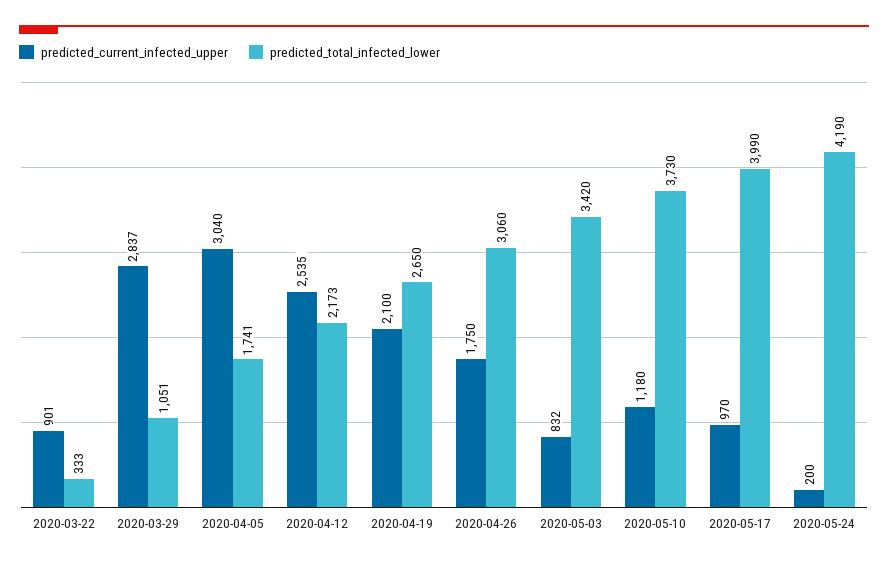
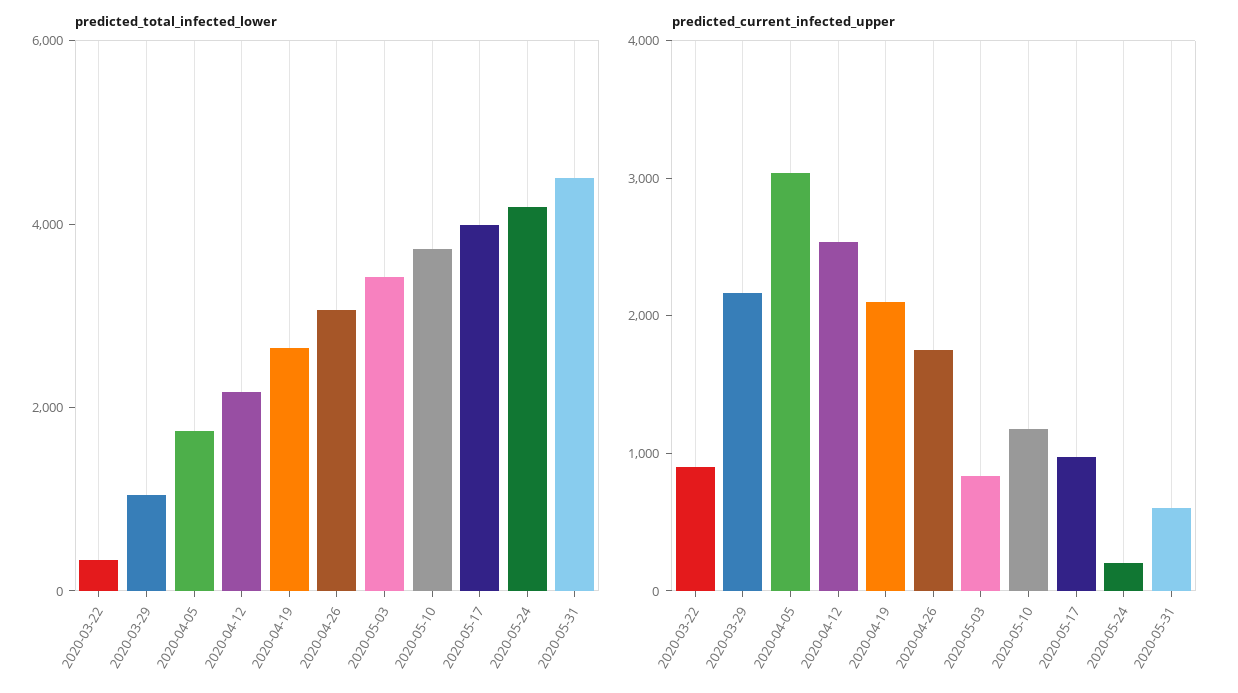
predicted_current_infected_upper, 2020-03-29: 2837 -> 2200
predicted_total_infected_lower, 2020-05-31: none -> 4500
predicted_current_infected_upper, 2020-05-31: none -> 600

